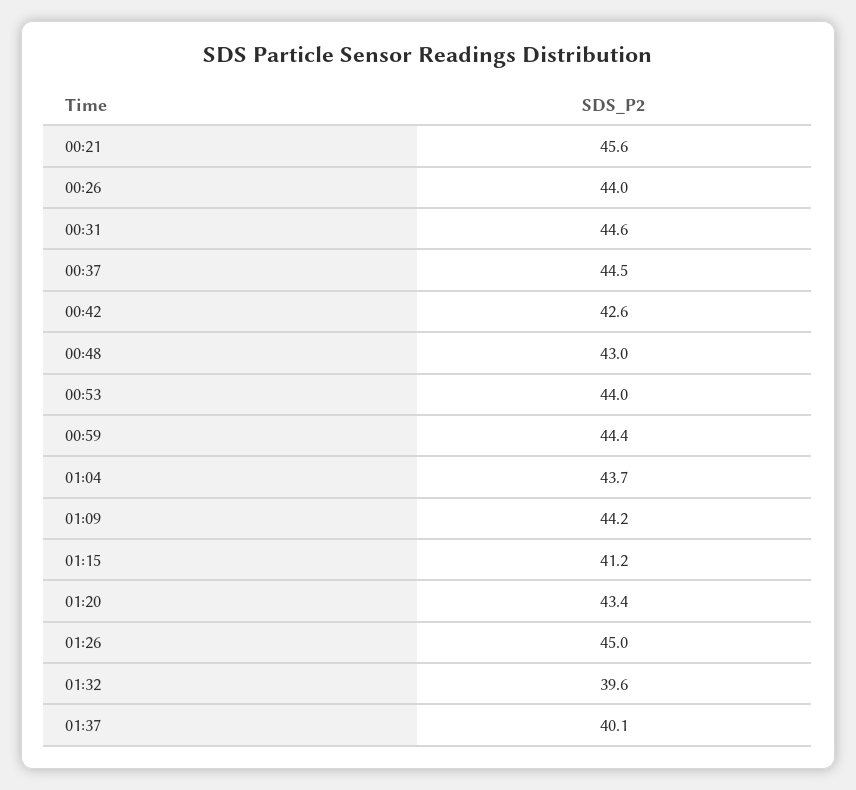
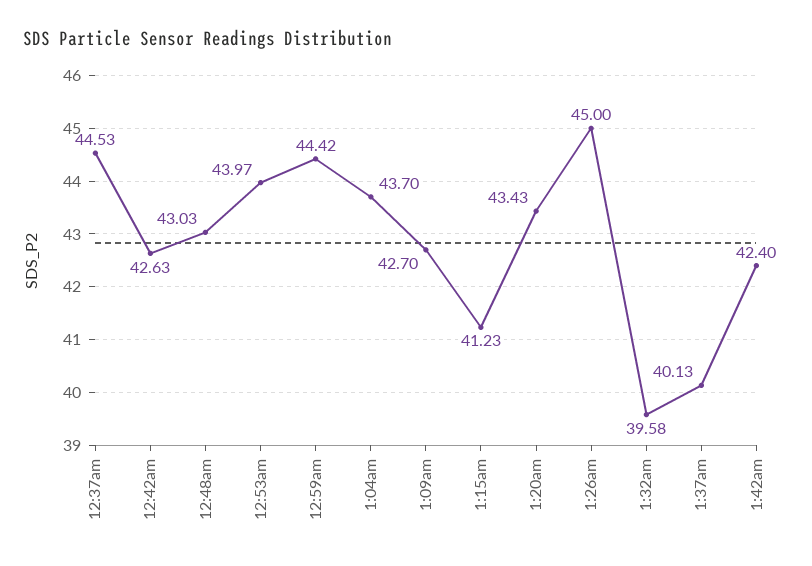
00:21: 45.6 -> none
00:26: 44 -> none
00:31: 44.6 -> none
01:09: 44.2 -> 42.7
1:42am: none -> 42.4

